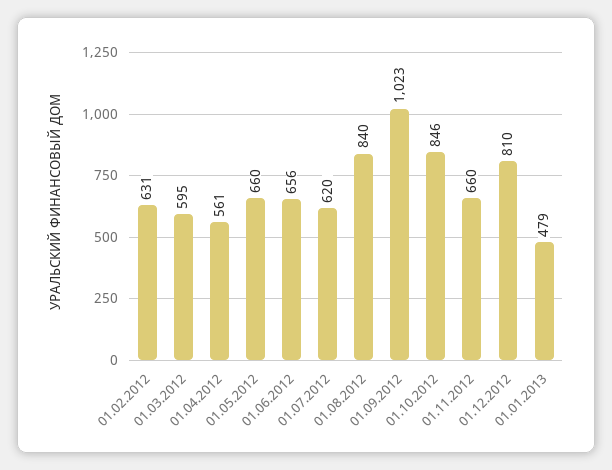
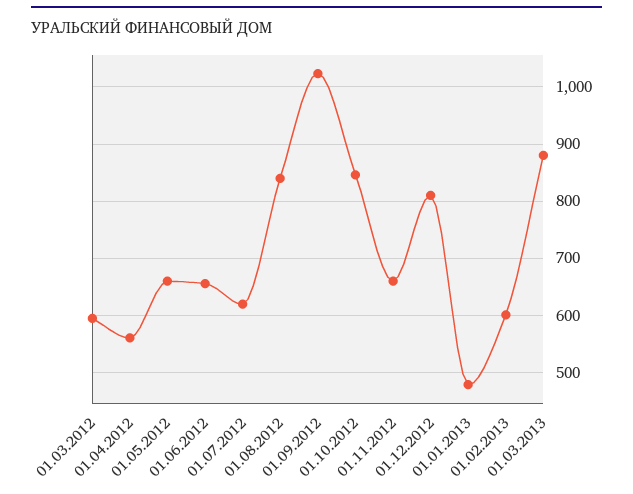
01.02.2012: 631 -> none
01.02.2013: none -> 600
01.03.2013: none -> 880

